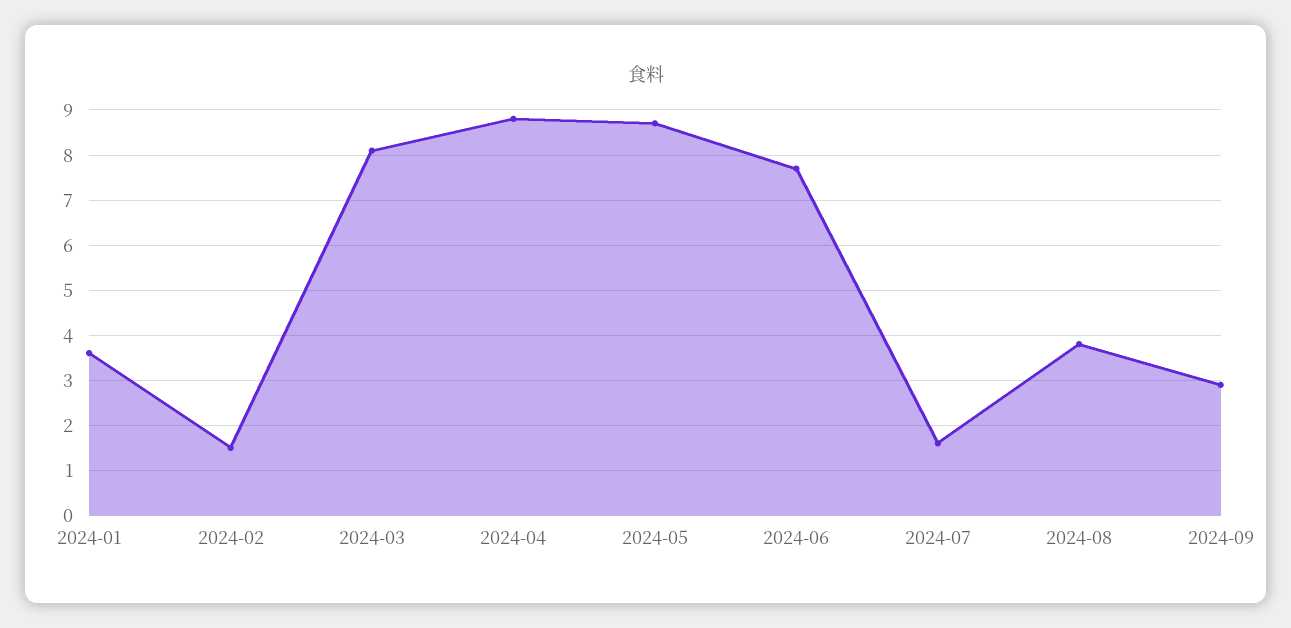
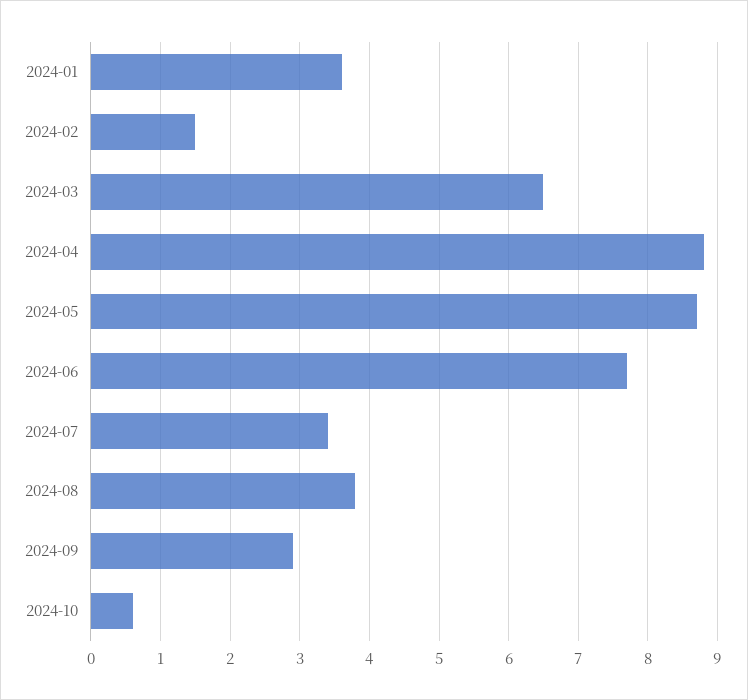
2024-03: 8 -> 6.5
2024-07: 1.5 -> 3.4
2024-10: none -> 0.6

